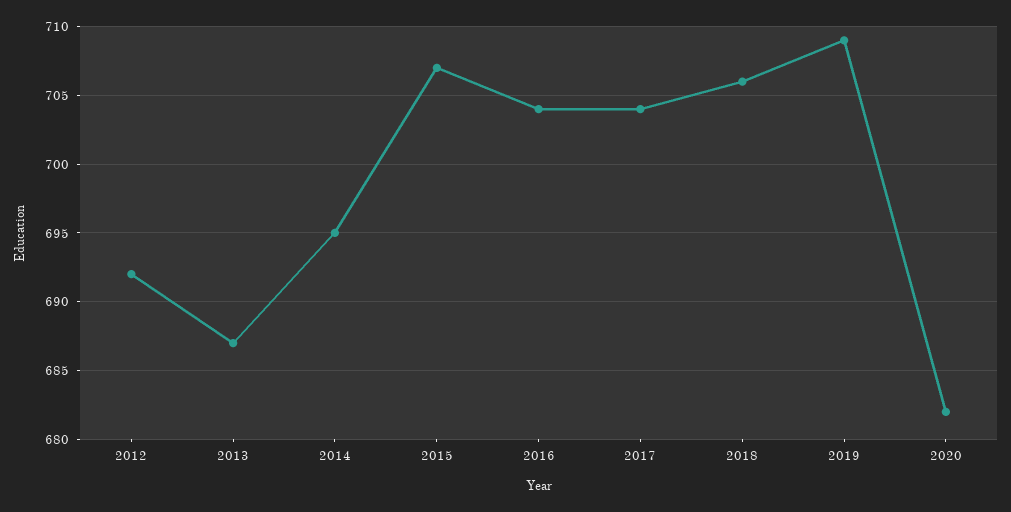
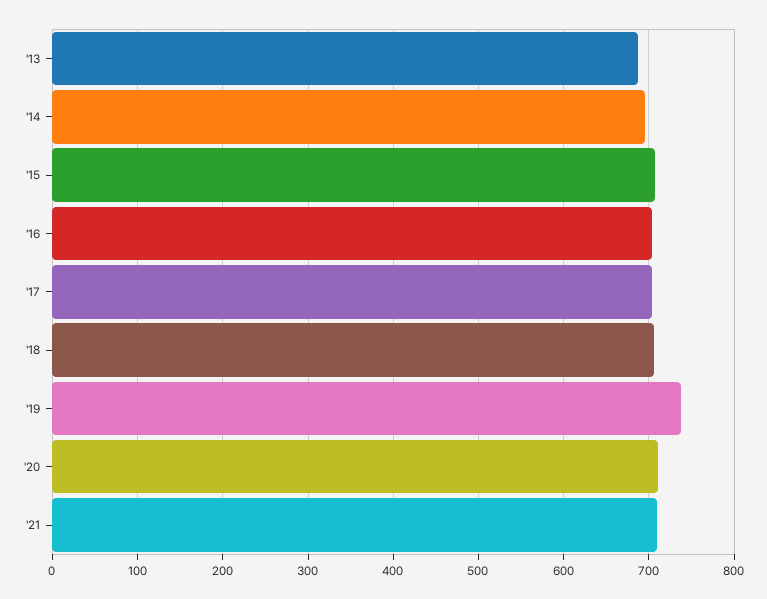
2012: 692 -> none
2019: 709 -> 740
2020: 682 -> 710
'21: none -> 710

